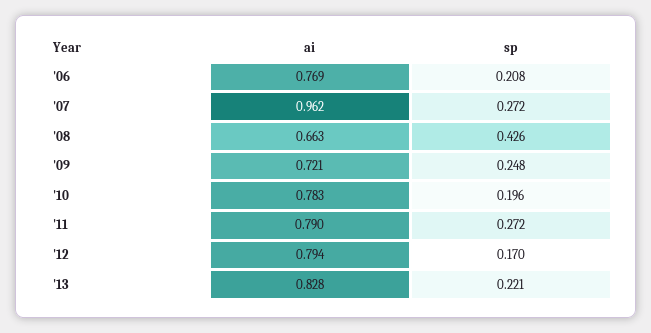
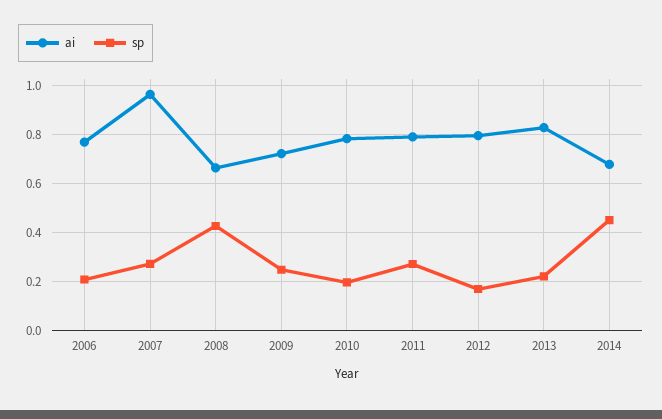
ai, 2014: none -> 0.675
sp, 2014: none -> 0.45

